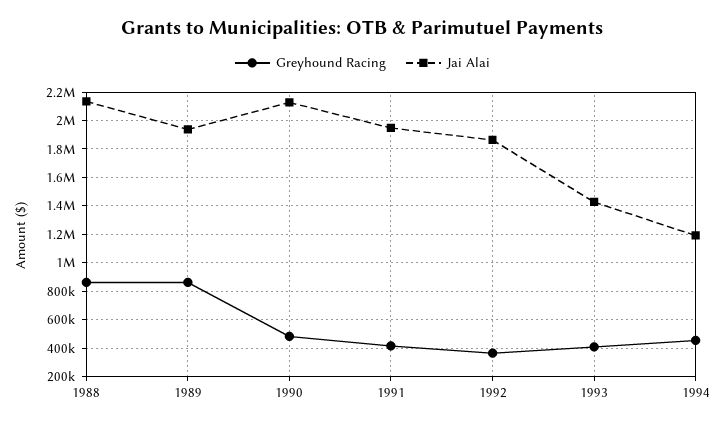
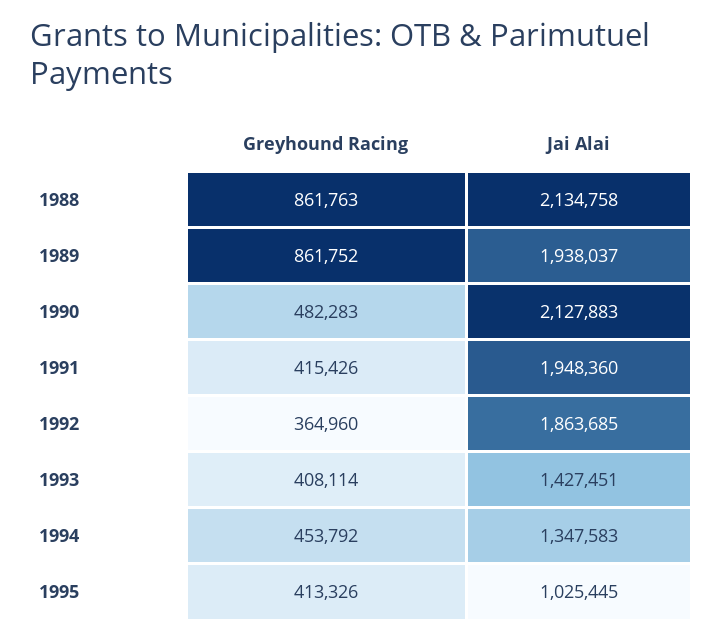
Jai Alai, 1994: 1200000 -> 1347583
Greyhound Racing, 1995: none -> 413326
Jai Alai, 1995: none -> 1025445

